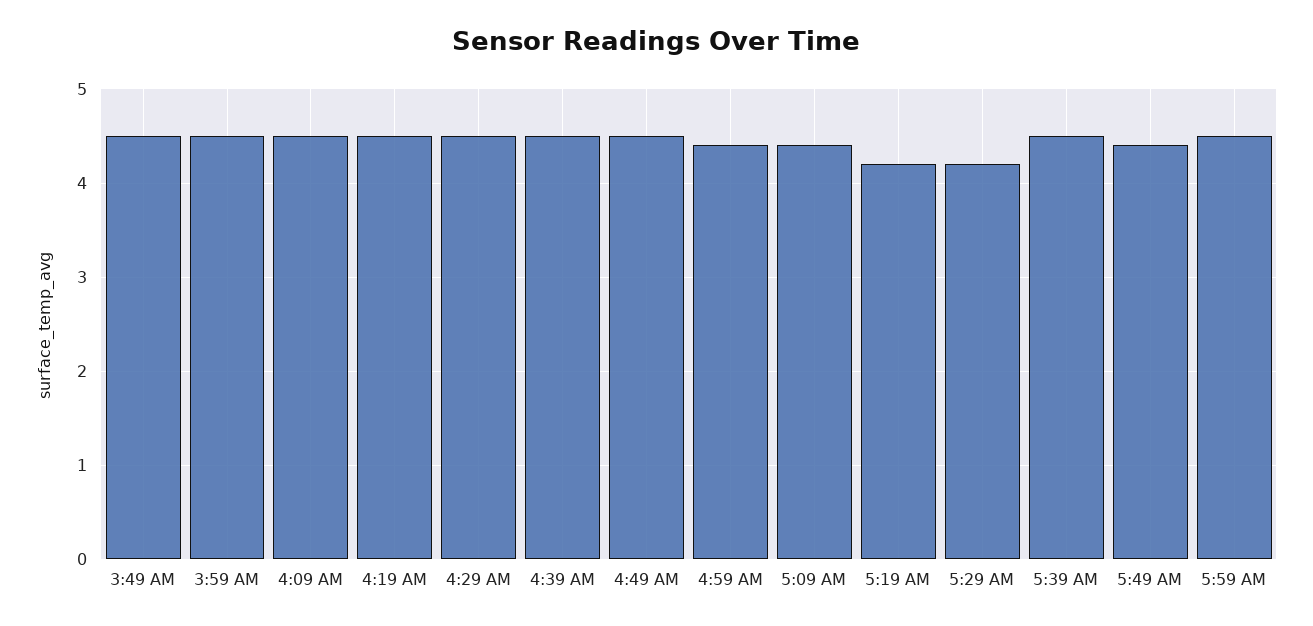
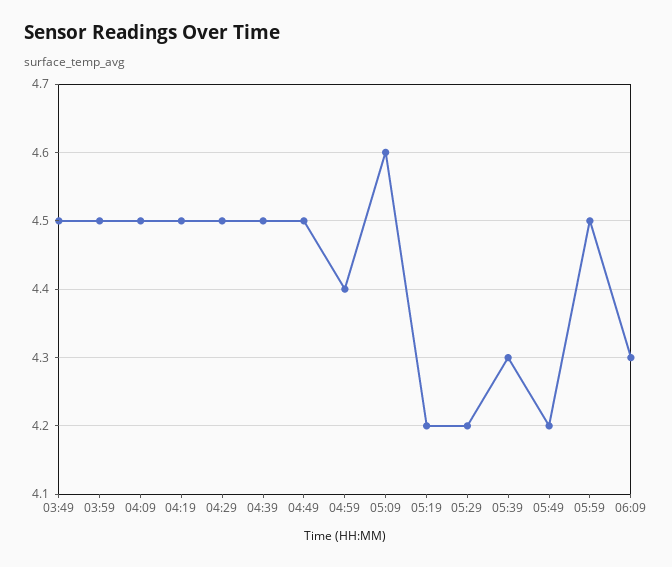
5:09 AM: 4.4 -> 4.6
5:39 AM: 4.5 -> 4.3
5:49 AM: 4.4 -> 4.2
06:09: none -> 4.3

